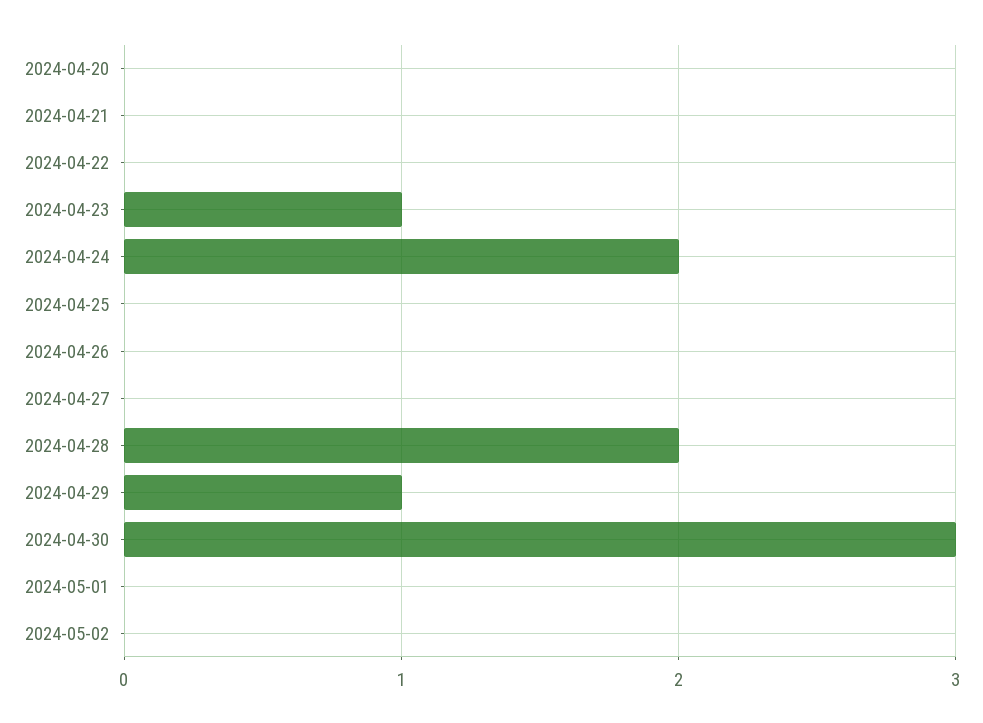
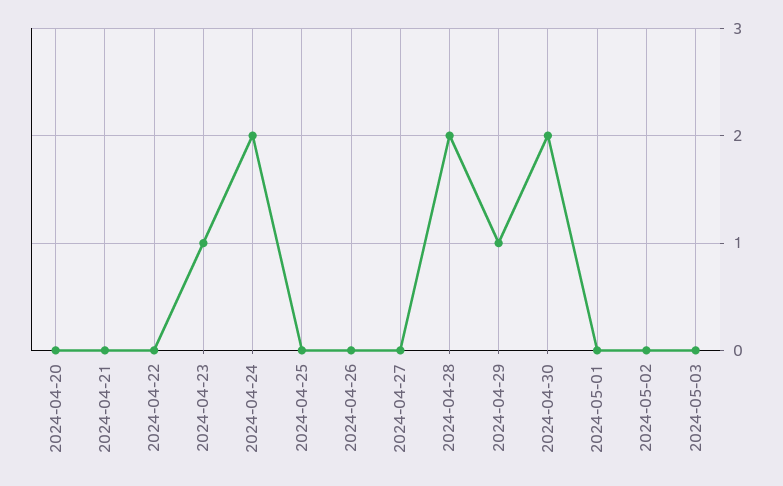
2024-04-30: 3 -> 2
2024-05-03: none -> 0

